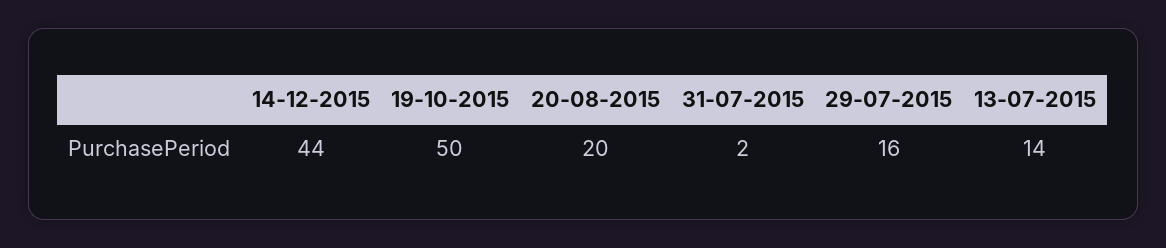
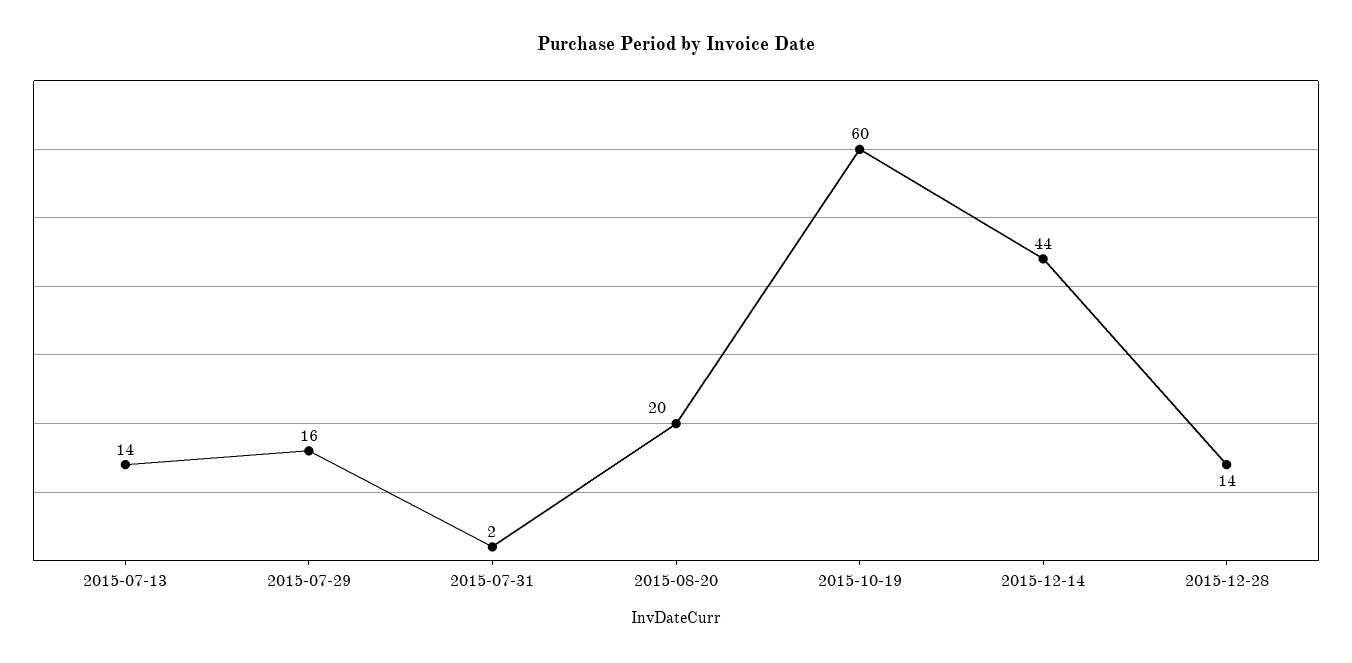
19-10-2015: 50 -> 60
2015-12-28: none -> 14

